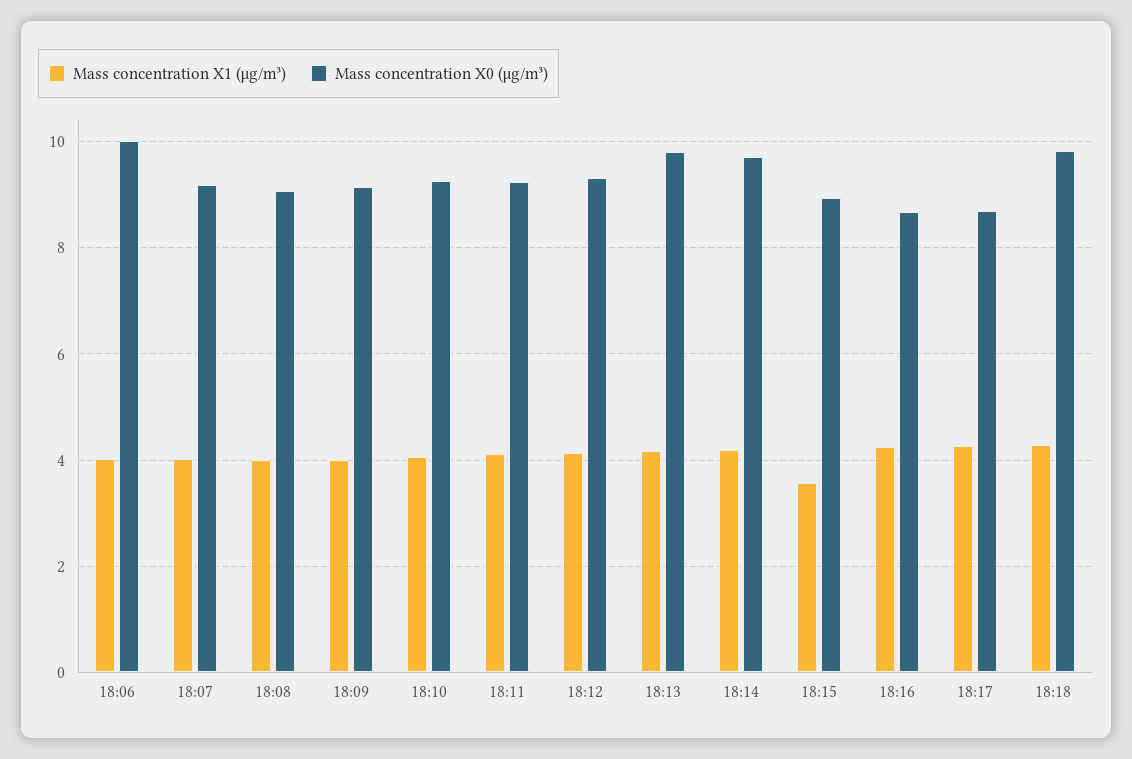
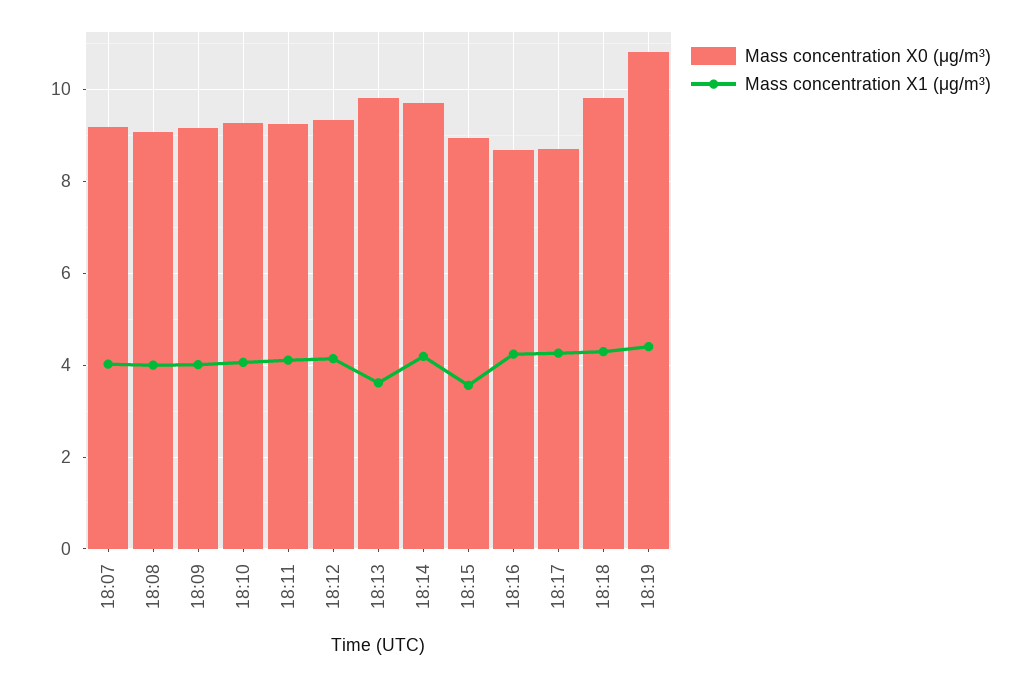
Mass concentration X1 (μg/m³), 18:06: 4 -> none
Mass concentration X0 (μg/m³), 18:06: 10 -> none
Mass concentration X1 (μg/m³), 18:13: 4.2 -> 3.6
Mass concentration X0 (μg/m³), 18:19: none -> 10.8
Mass concentration X1 (μg/m³), 18:19: none -> 4.4

